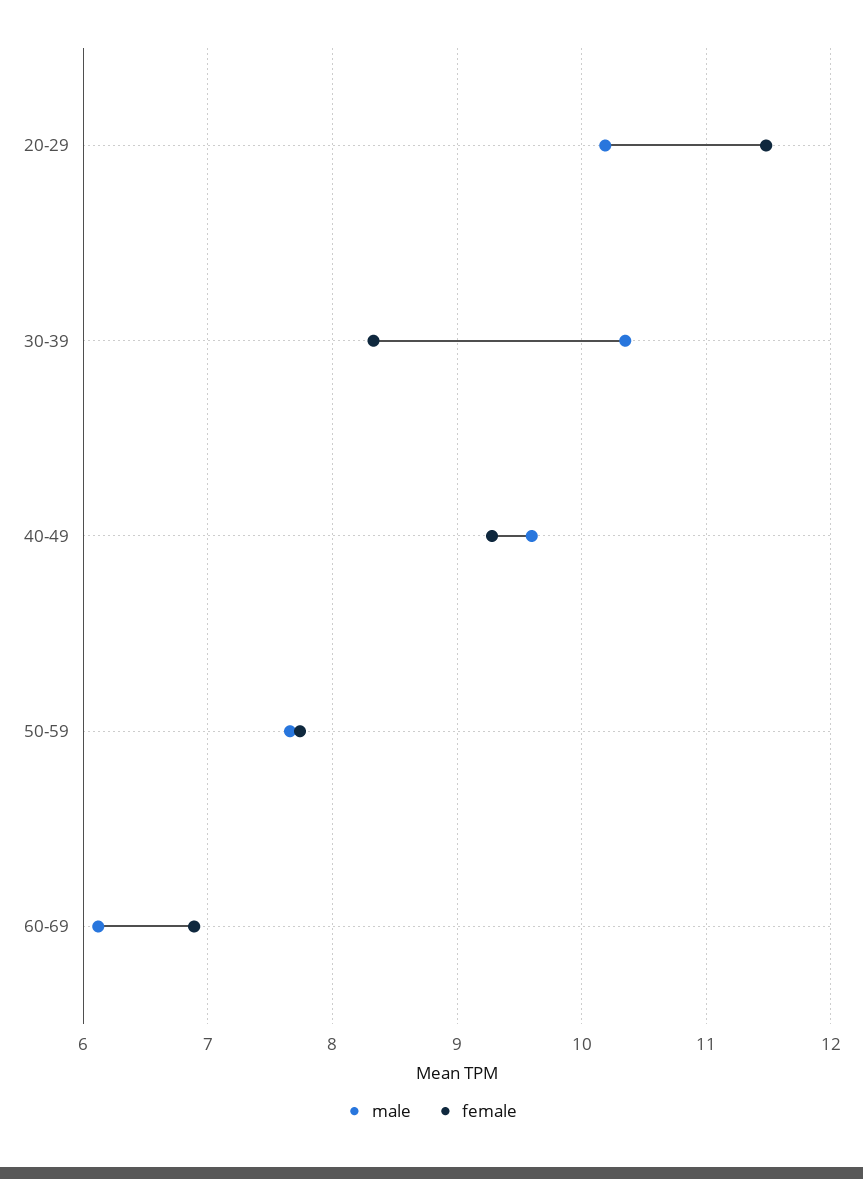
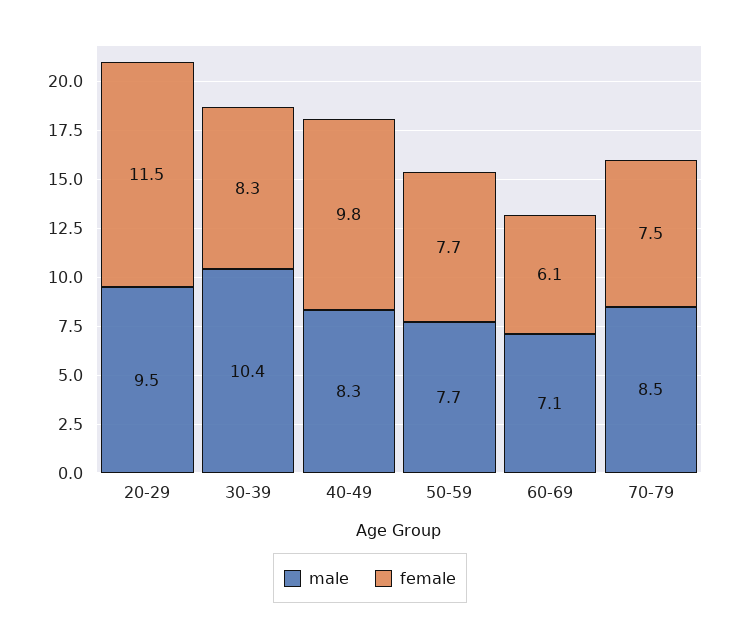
male, 20-29: 10.2 -> 9.5
male, 40-49: 9.6 -> 8.3
female, 40-49: 9.3 -> 9.8
male, 60-69: 6.1 -> 7.1
female, 60-69: 6.9 -> 6.1
male, 70-79: none -> 8.5
female, 70-79: none -> 7.5

